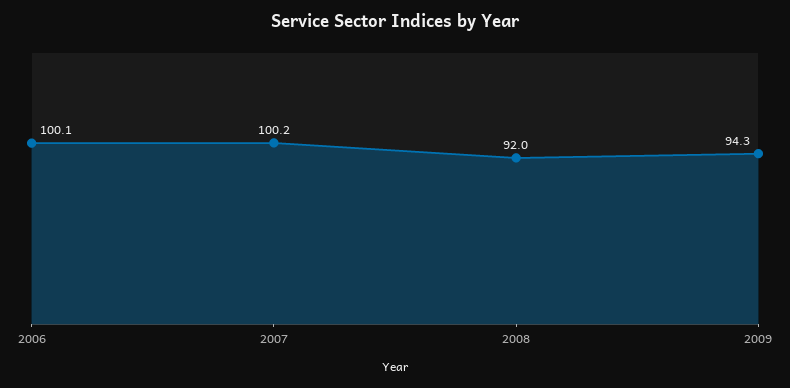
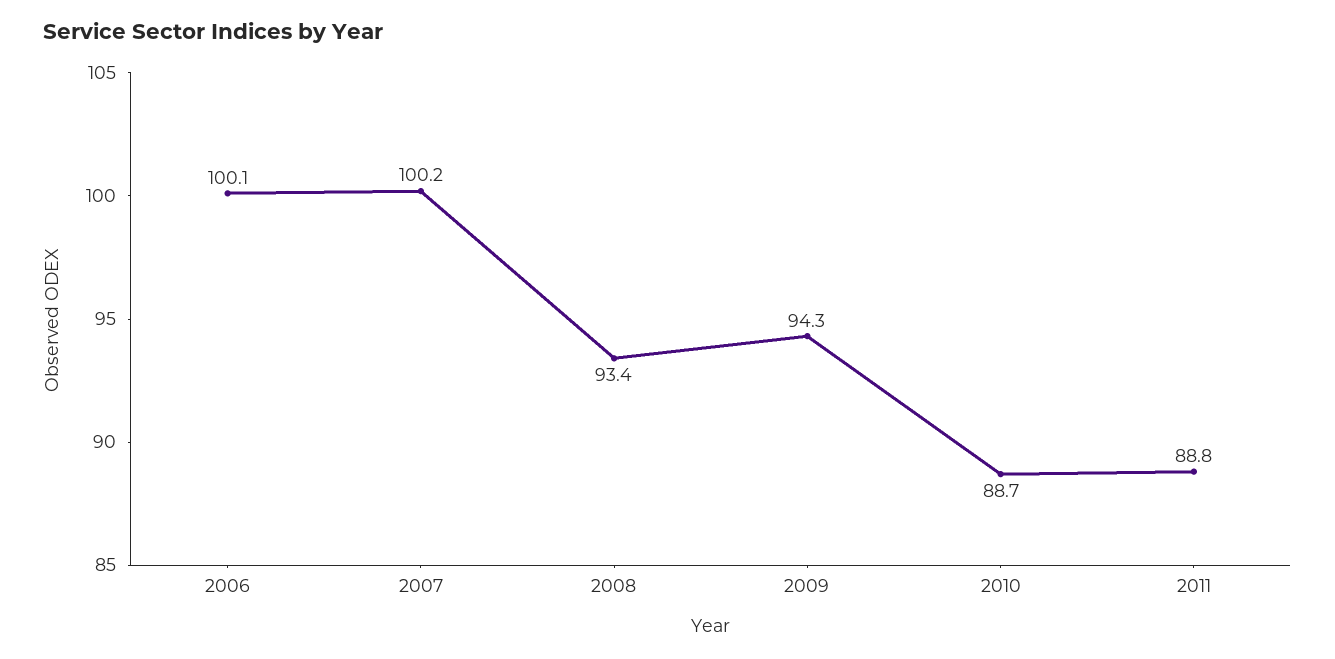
2008: 92 -> 93.4
2010: none -> 88.7
2011: none -> 88.8

